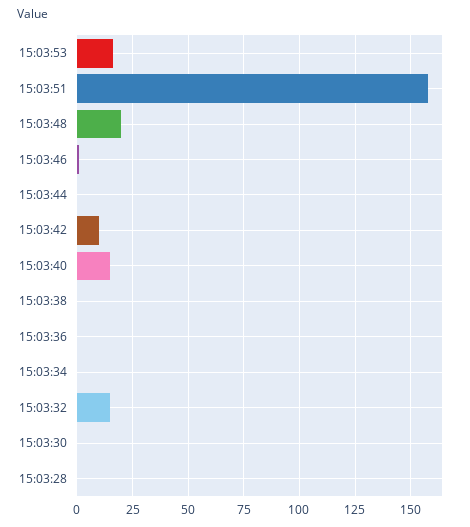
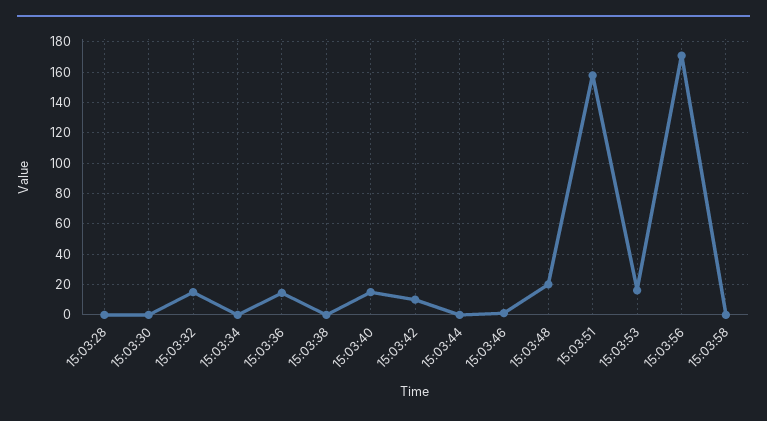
15:03:36: 0 -> 15
15:03:56: none -> 170
15:03:58: none -> 0

